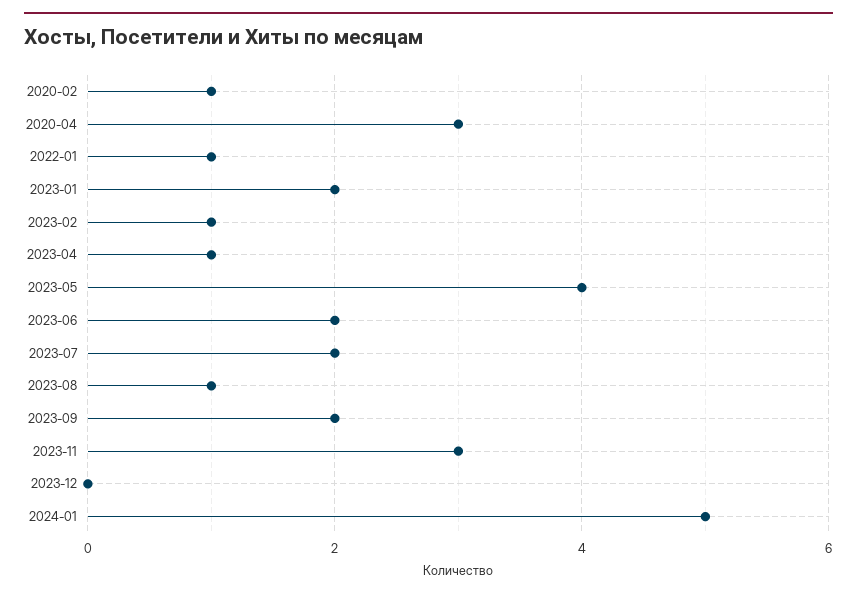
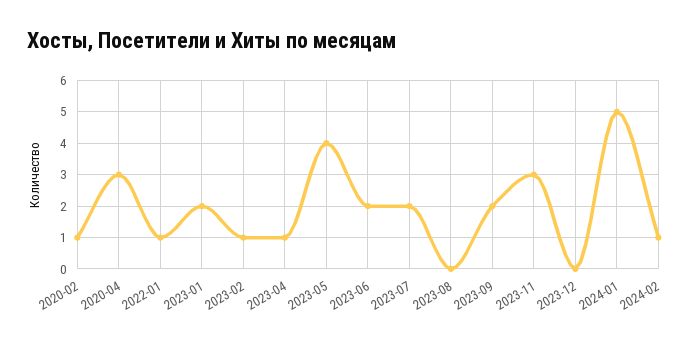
2023-08: 1 -> 0
2024-02: none -> 1

